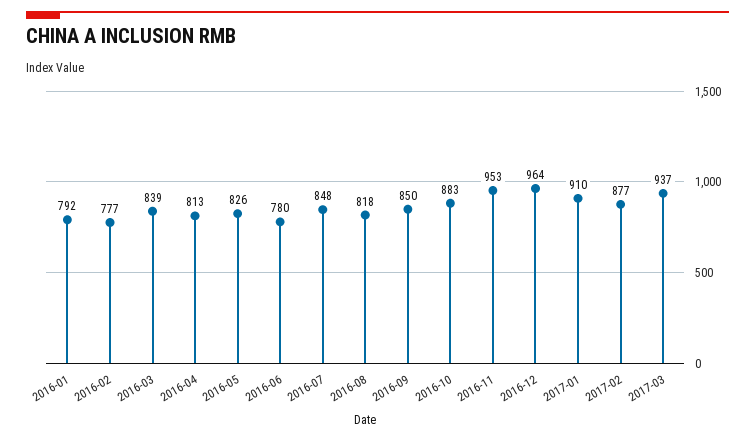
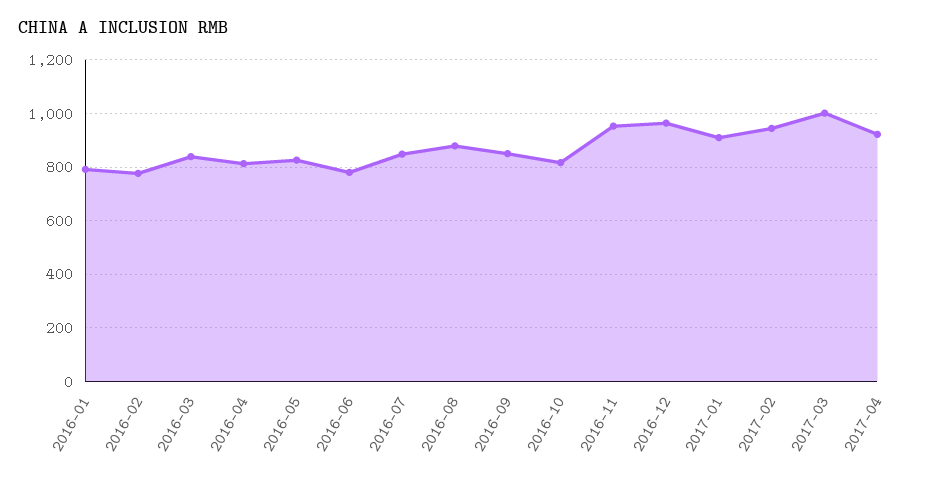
2016-08: 818 -> 875
2016-10: 883 -> 825
2017-02: 877 -> 950
2017-03: 937 -> 1000
2017-04: none -> 925

